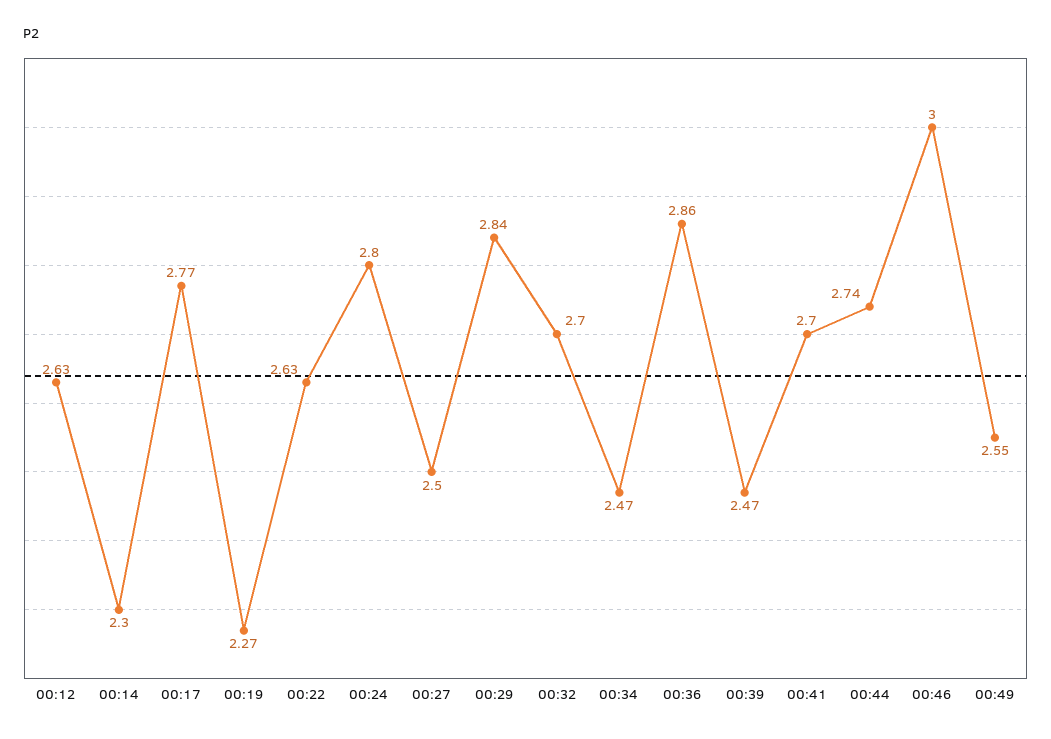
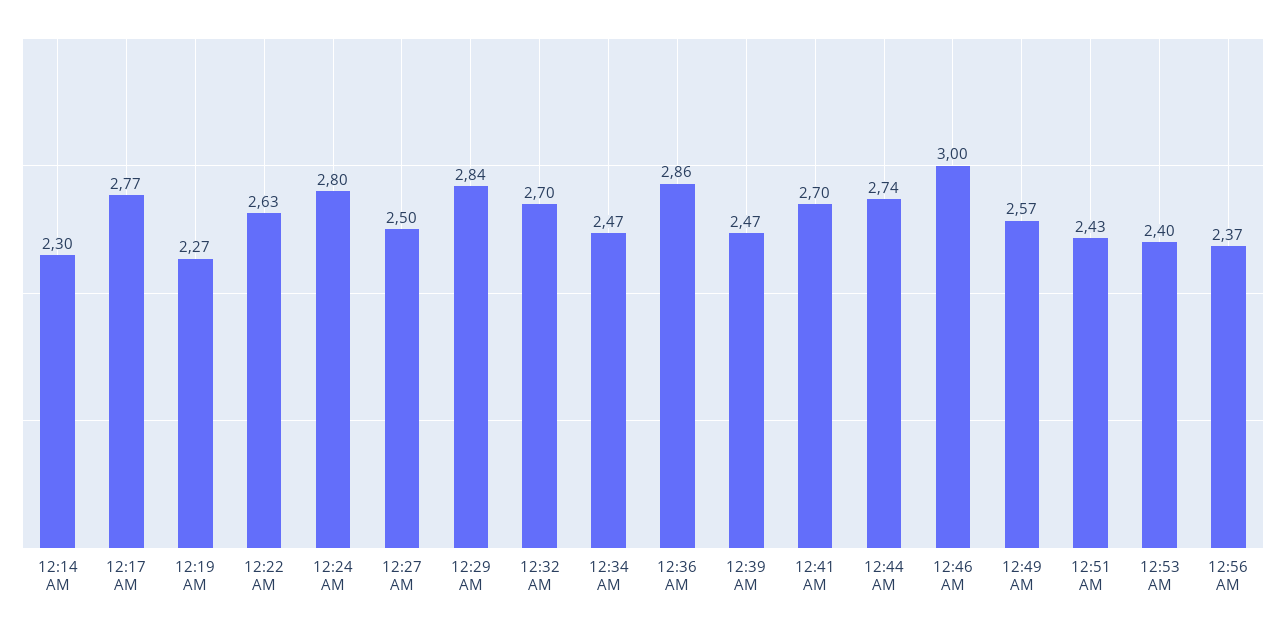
00:12: 2.63 -> none
00:49: 2.55 -> 2.57
12:51 AM: none -> 2.43
12:53 AM: none -> 2.4
12:56 AM: none -> 2.37

